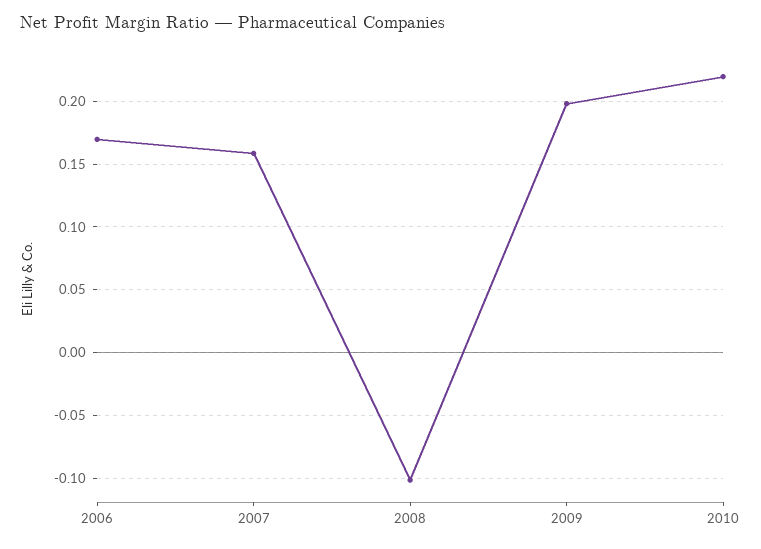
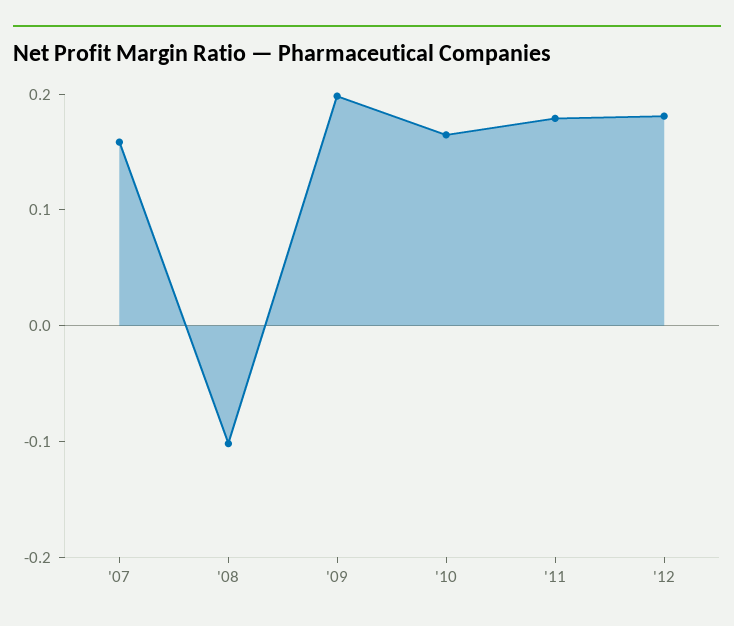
2006: 0.17 -> none
2010: 0.22 -> 0.16
'11: none -> 0.18
'12: none -> 0.18

